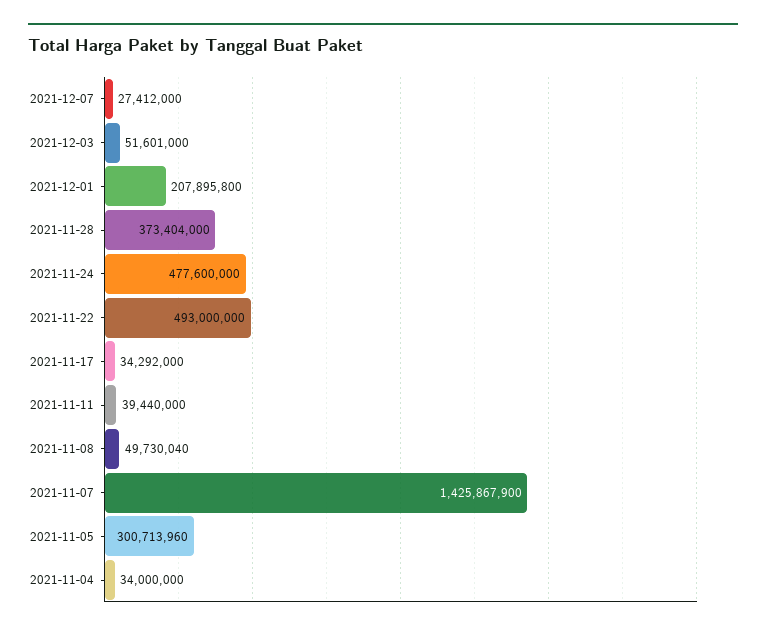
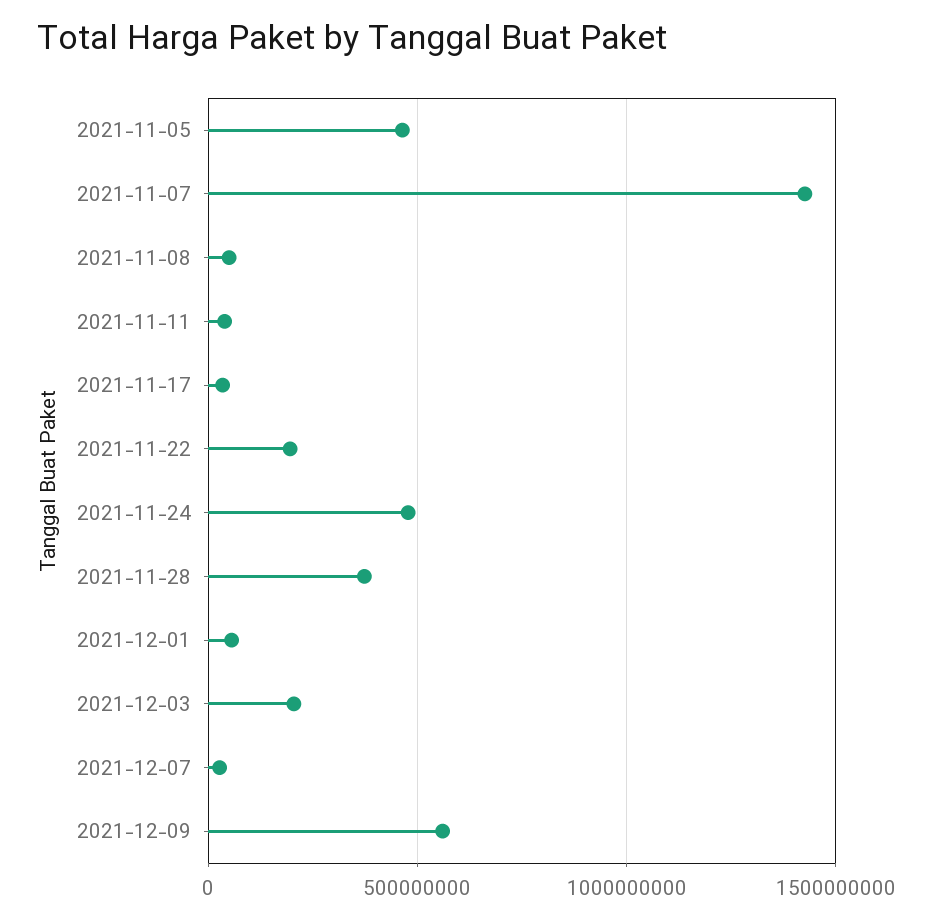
2021-12-03: 51601000 -> 200000000
2021-12-01: 207895800 -> 50000000
2021-11-22: 493000000 -> 200000000
2021-11-05: 300713960 -> 450000000
2021-11-04: 34000000 -> none
2021-12-09: none -> 550000000

